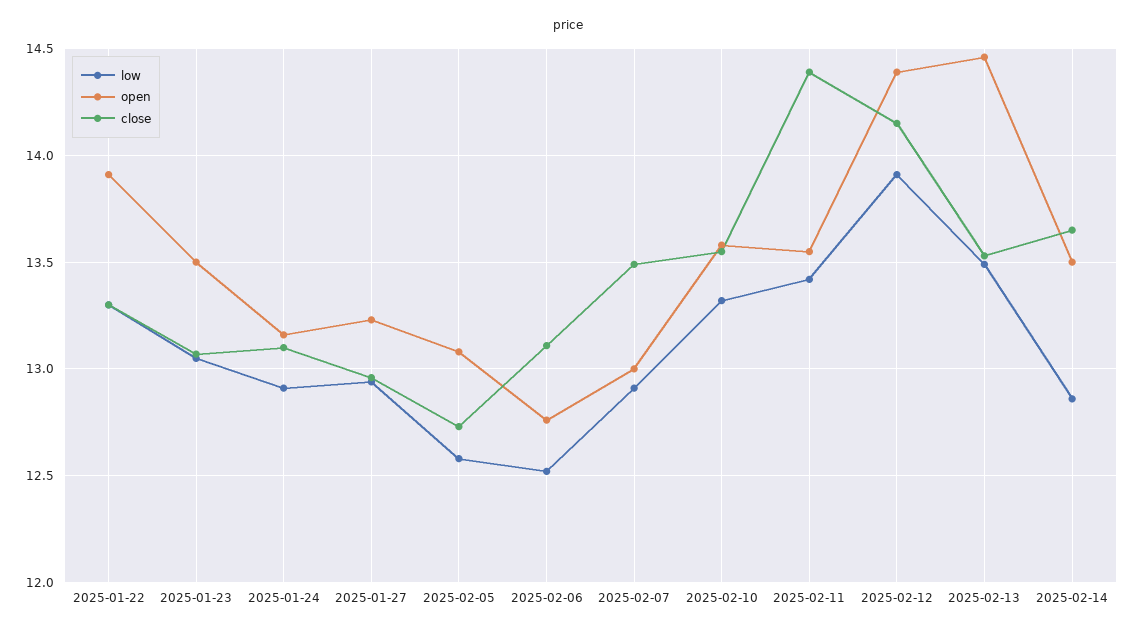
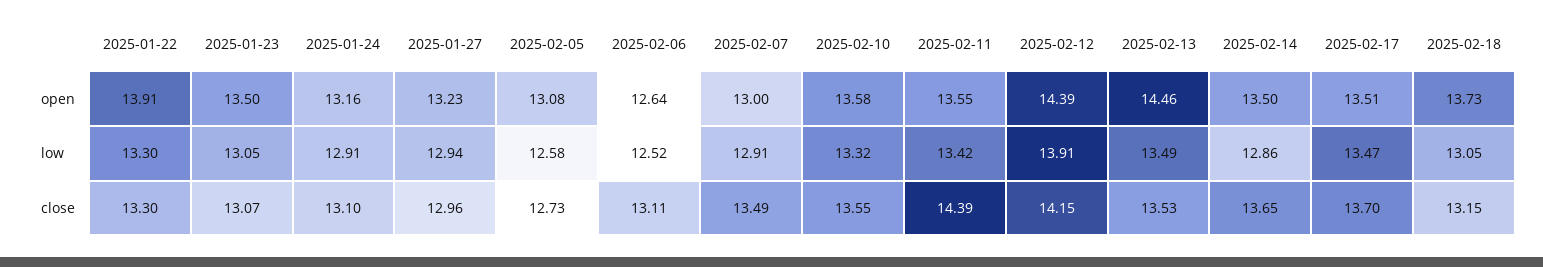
open, 2025-02-06: 12.75 -> 12.64
open, 2025-02-17: none -> 13.51
open, 2025-02-18: none -> 13.73
low, 2025-02-17: none -> 13.47
low, 2025-02-18: none -> 13.05
close, 2025-02-17: none -> 13.7
close, 2025-02-18: none -> 13.15

